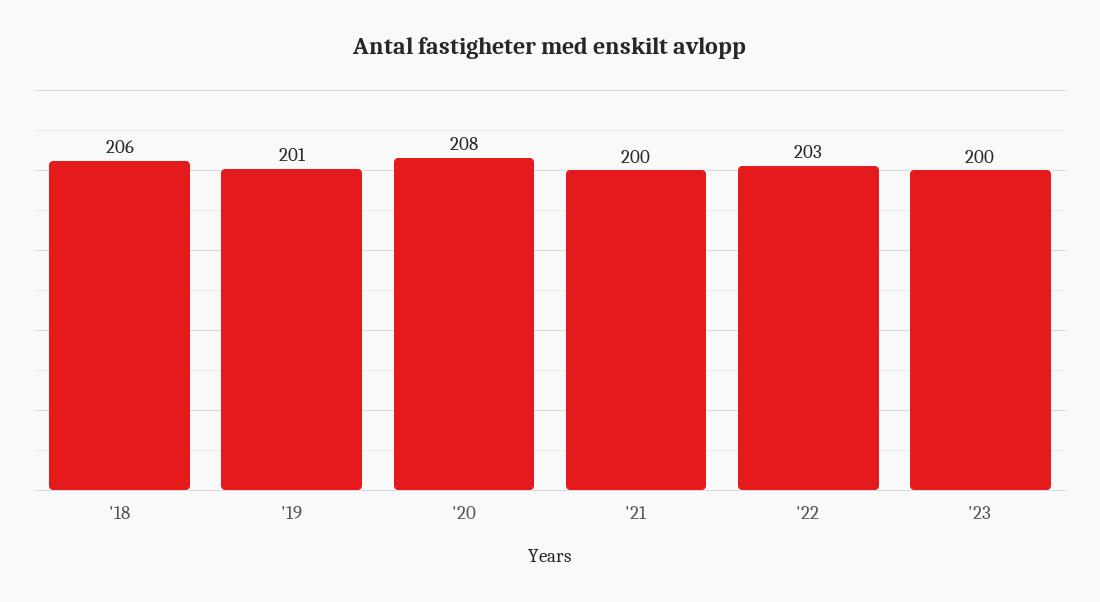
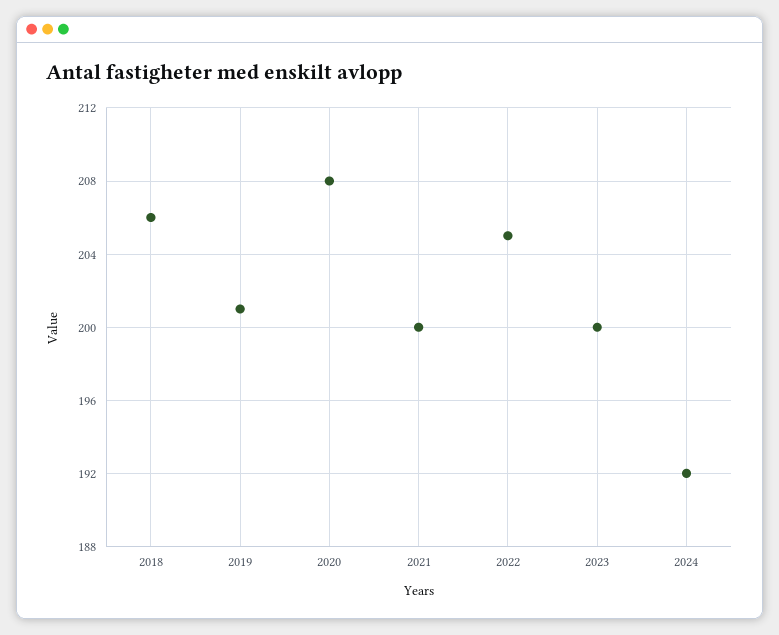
'22: 203 -> 205
2024: none -> 192

